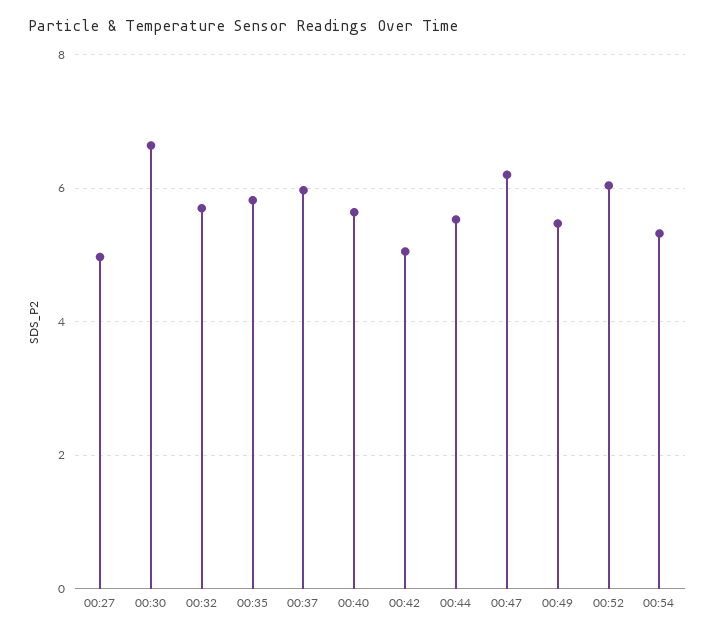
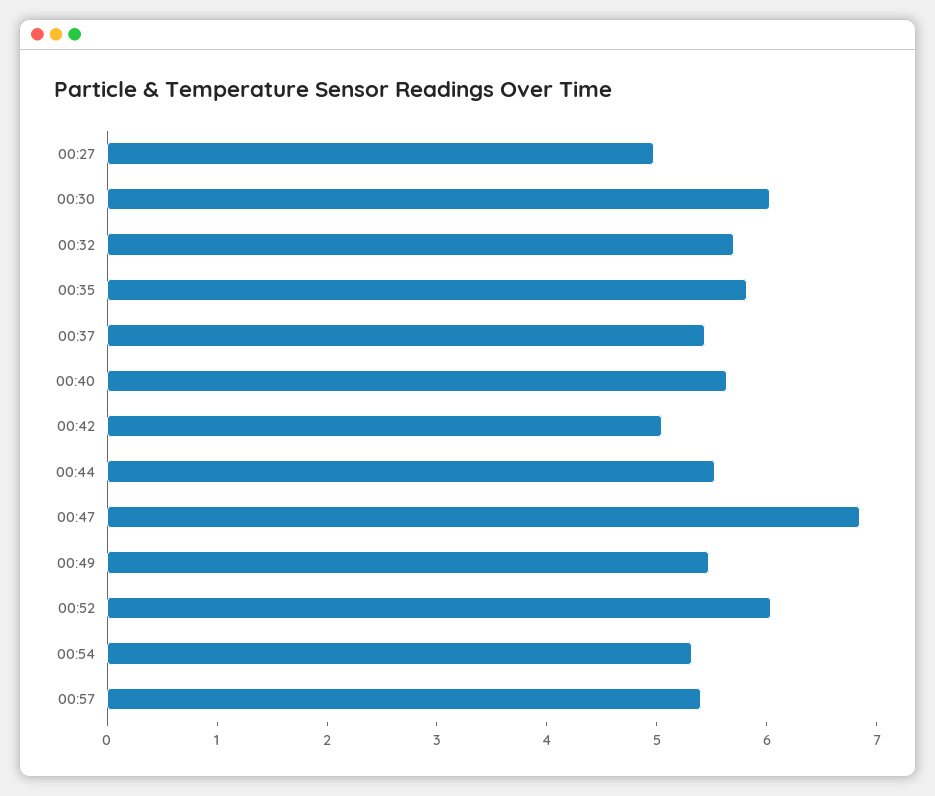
00:30: 6.6 -> 6
00:37: 6 -> 5.4
00:47: 6.2 -> 6.8
00:57: none -> 5.4

